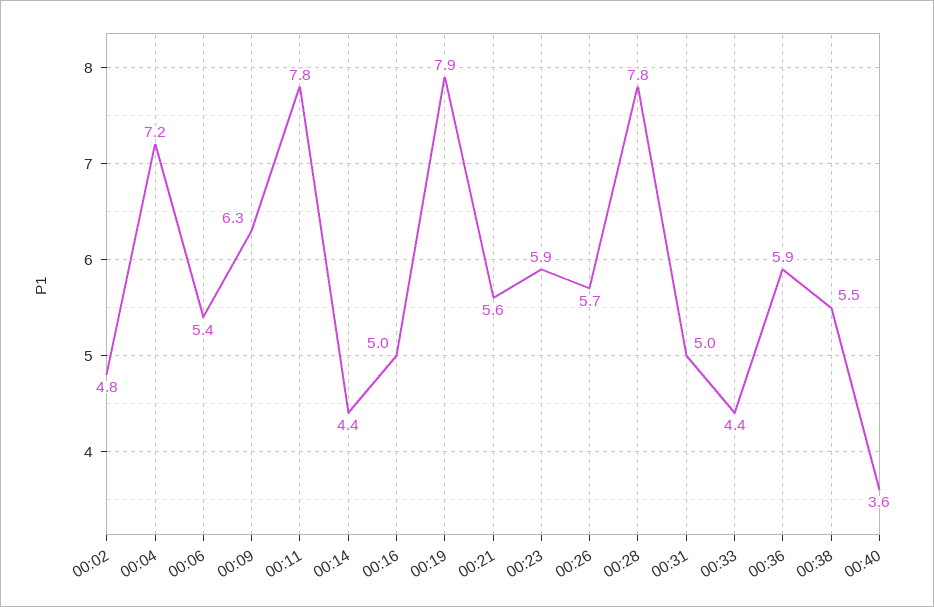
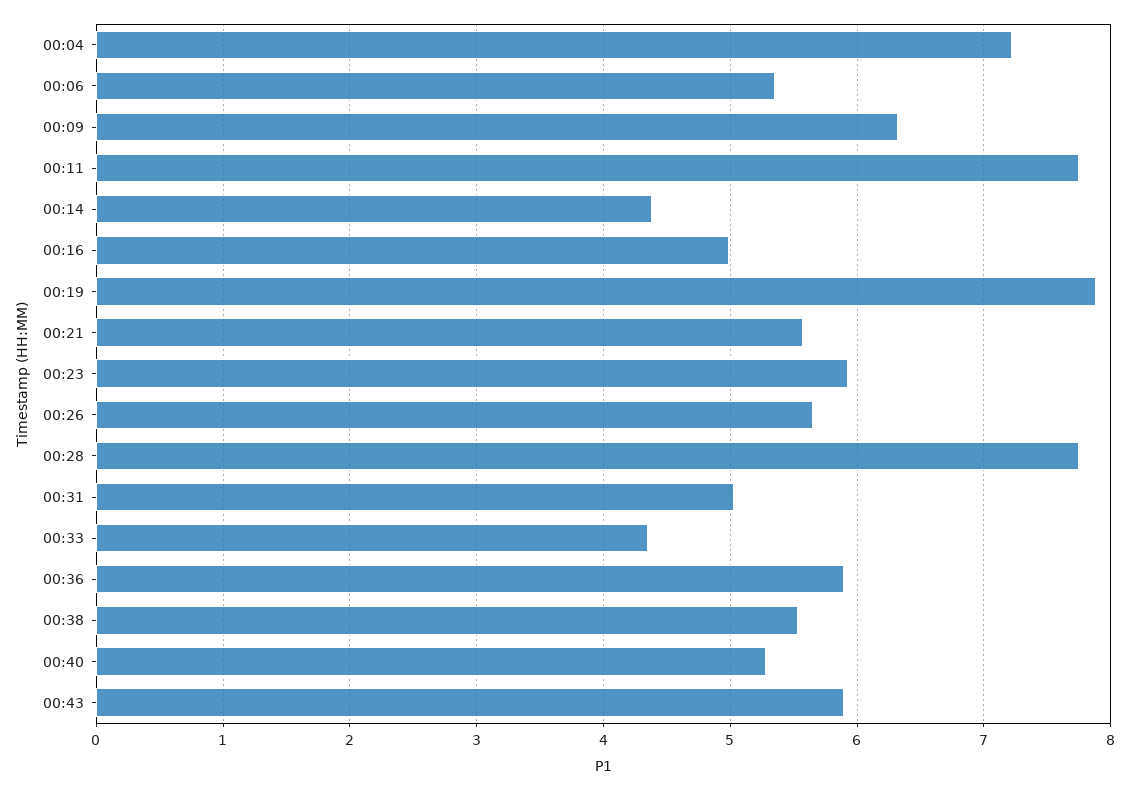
00:02: 4.8 -> none
00:40: 3.6 -> 5.3
00:43: none -> 5.9

